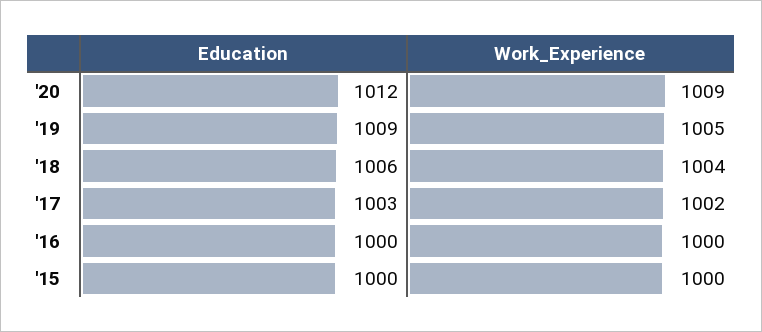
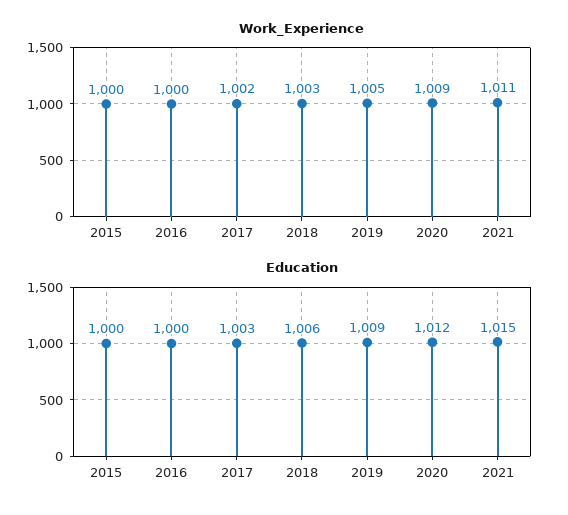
Work_Experience, '18: 1004 -> 1003
Work_Experience, 2021: none -> 1011
Education, 2021: none -> 1015

